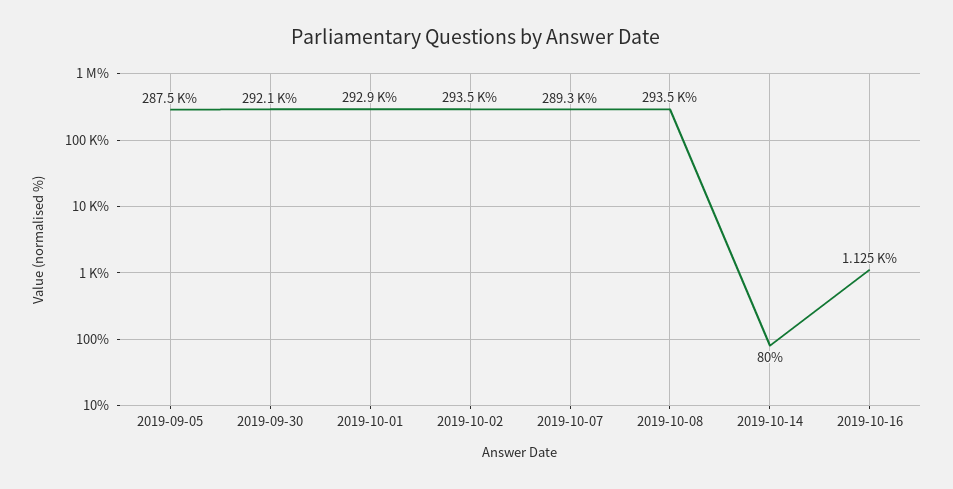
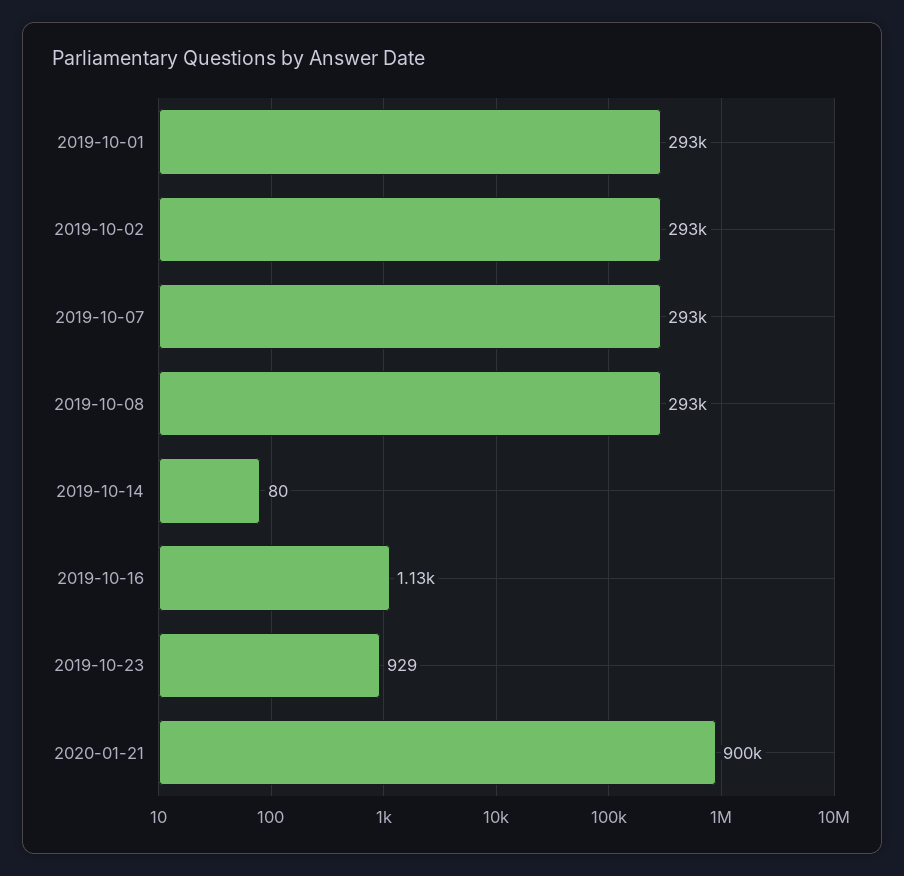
2019-09-05: 287500 -> none
2019-09-30: 292100 -> none
2019-10-07: 289300 -> 293000
2019-10-23: none -> 929
2020-01-21: none -> 900000

